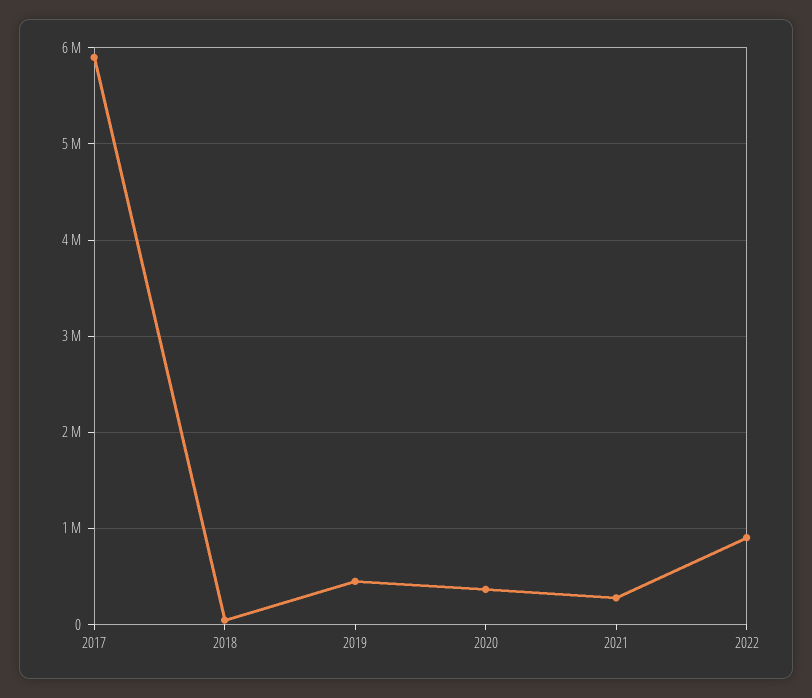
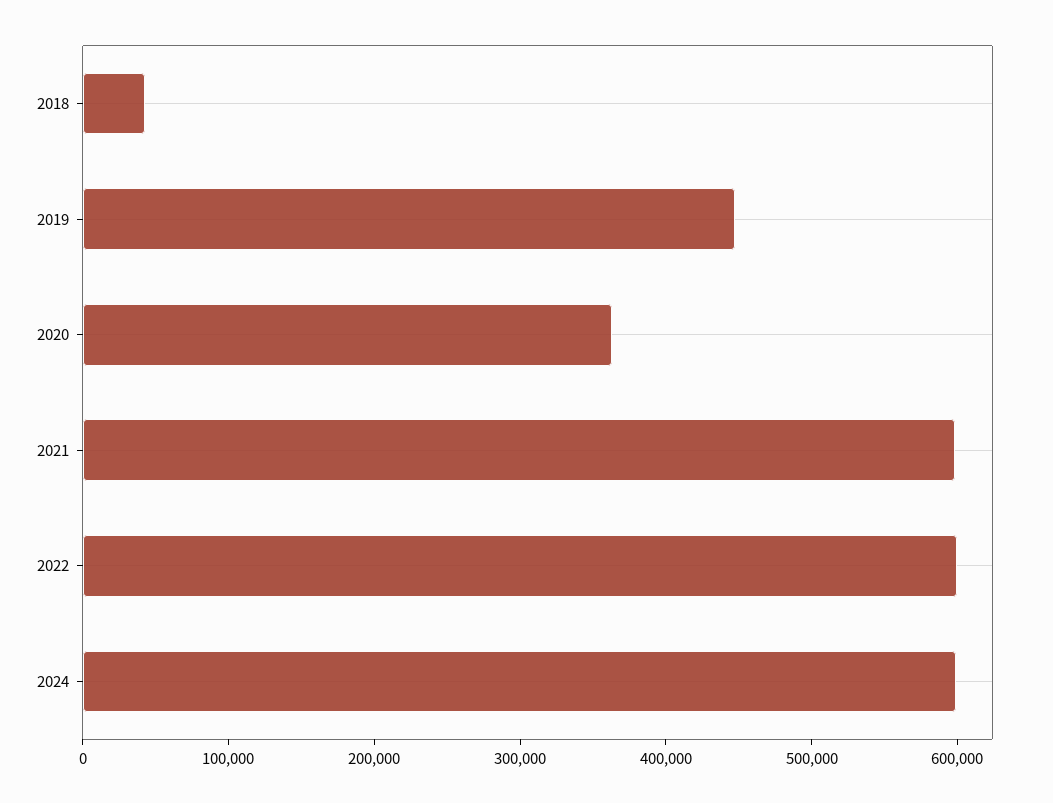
2017: 5900000 -> none
2021: 300000 -> 600000
2022: 900000 -> 600000
2024: none -> 600000

